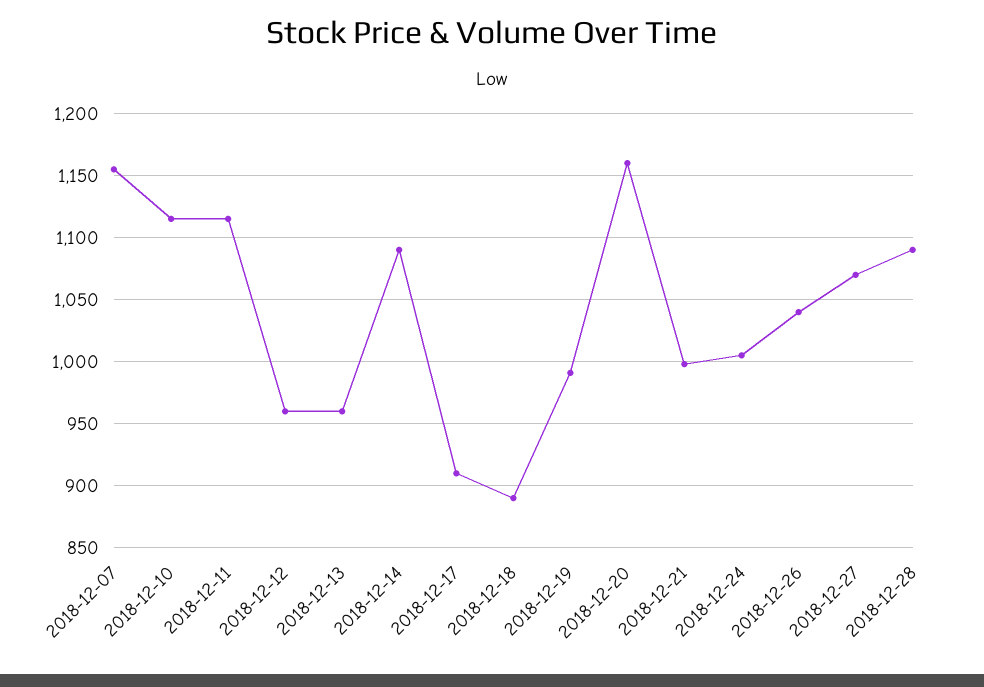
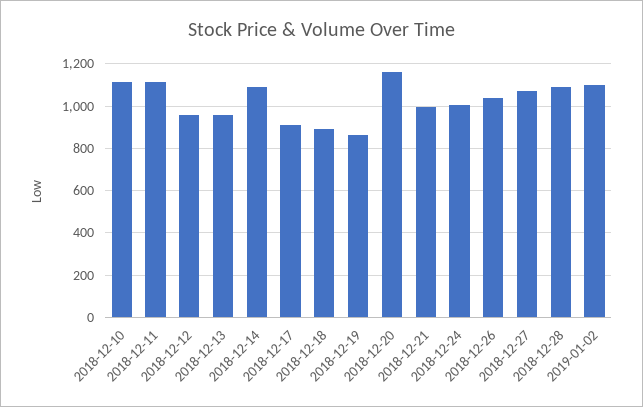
2018-12-07: 1155 -> none
2018-12-19: 990 -> 850
2019-01-02: none -> 1100

